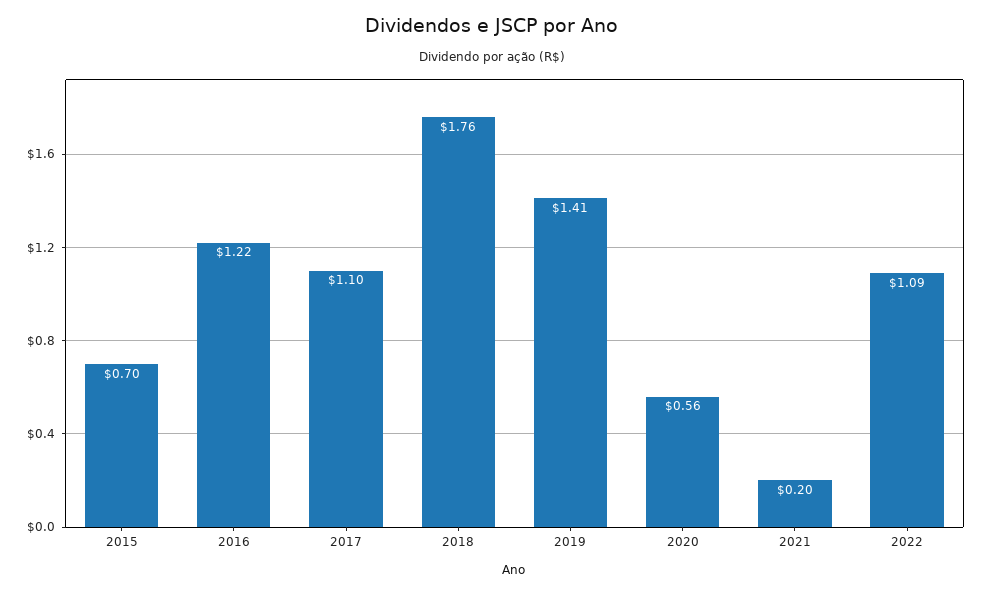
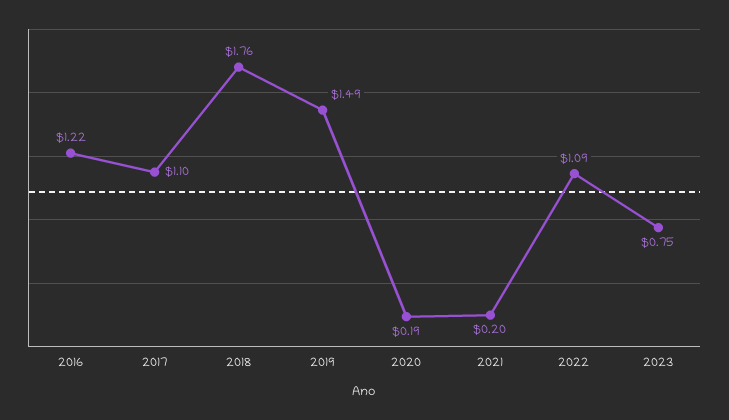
2015: 0.7 -> none
2019: 1.41 -> 1.49
2020: 0.56 -> 0.19
2023: none -> 0.75

